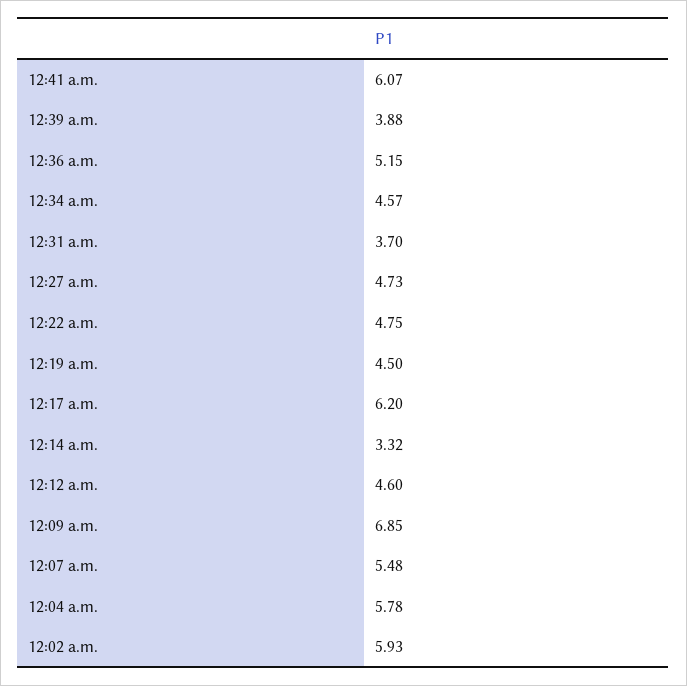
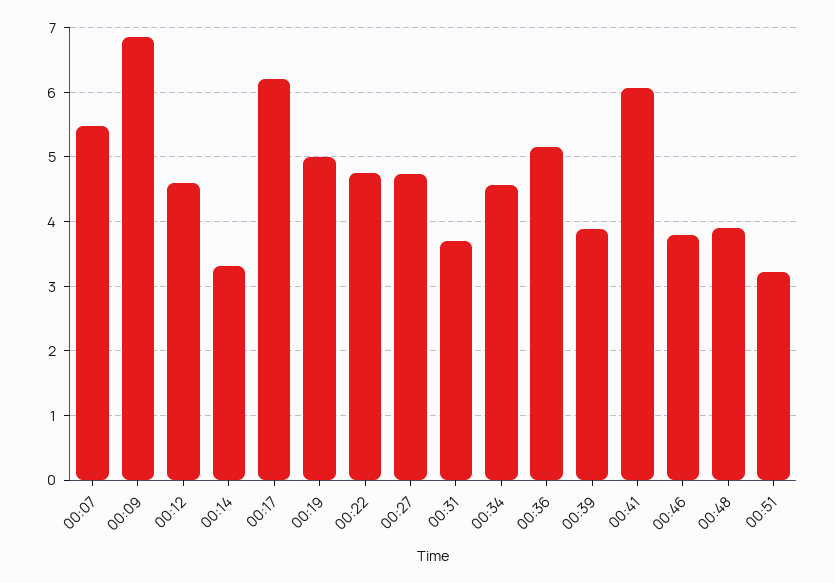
12:19 a.m.: 4.5 -> 5
12:04 a.m.: 5.78 -> none
12:02 a.m.: 5.93 -> none
00:46: none -> 3.8
00:48: none -> 3.9
00:51: none -> 3.2

